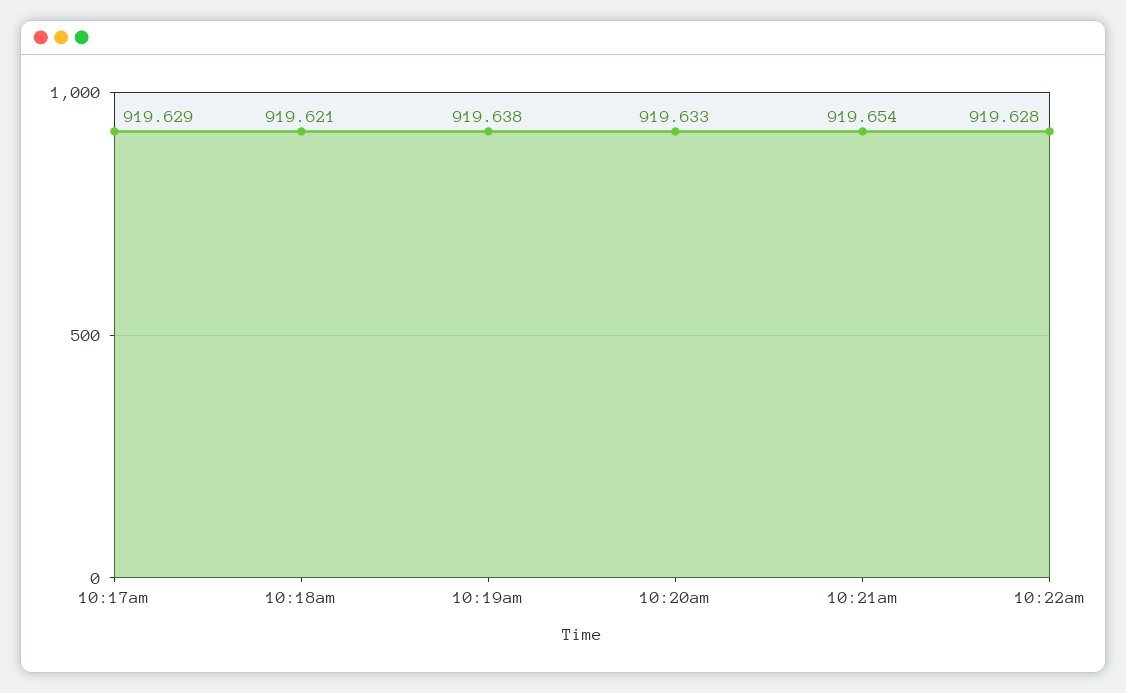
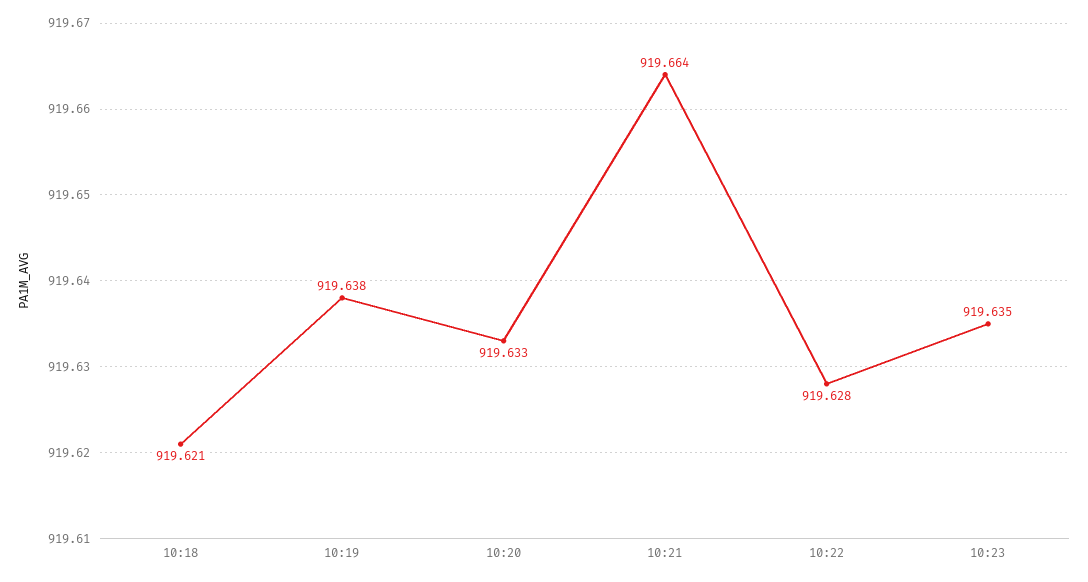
10:17am: 919.629 -> none
10:21am: 919.654 -> 919.664
10:23: none -> 919.635

